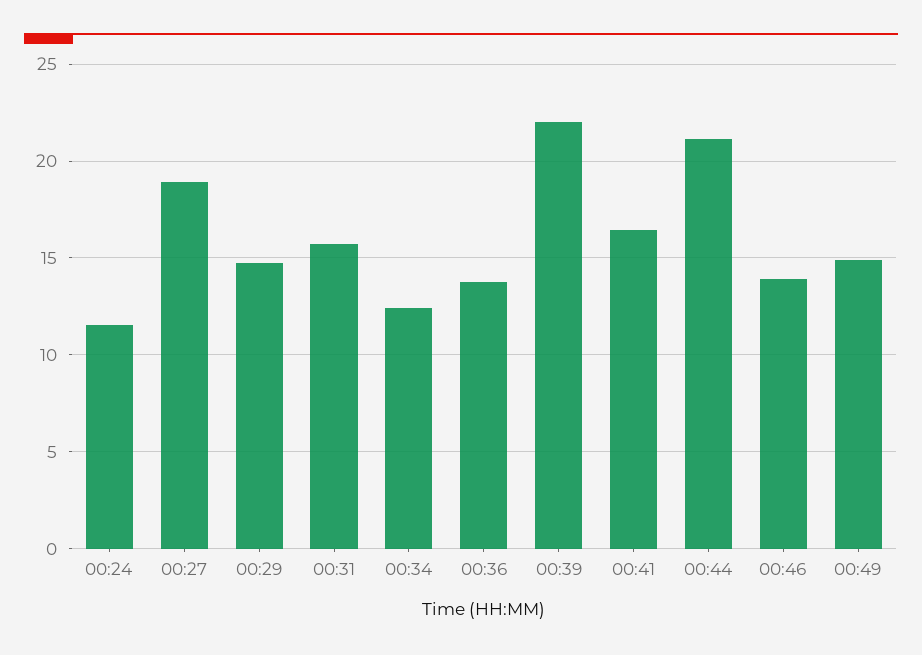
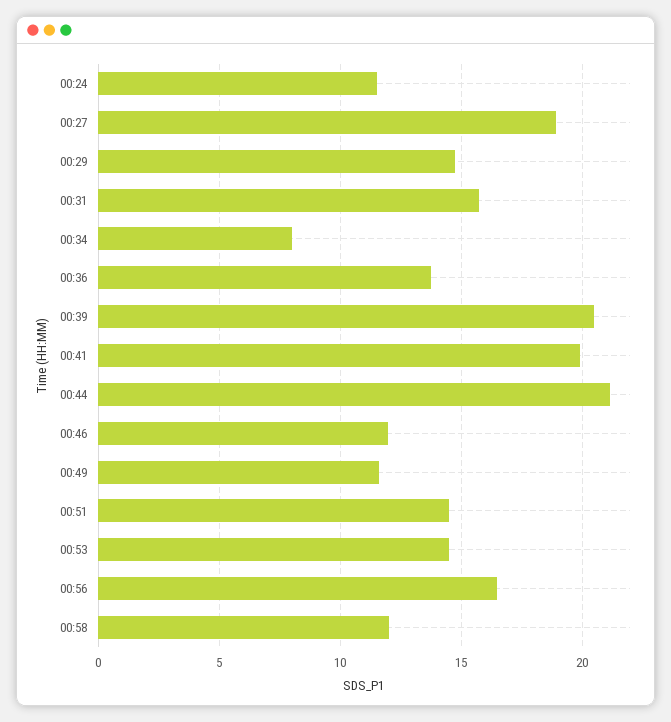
00:34: 12.5 -> 8
00:39: 22 -> 20.5
00:41: 16.5 -> 20
00:46: 14 -> 12
00:49: 15 -> 11.5
00:51: none -> 14.5
00:53: none -> 14.5
00:56: none -> 16.5
00:58: none -> 12

